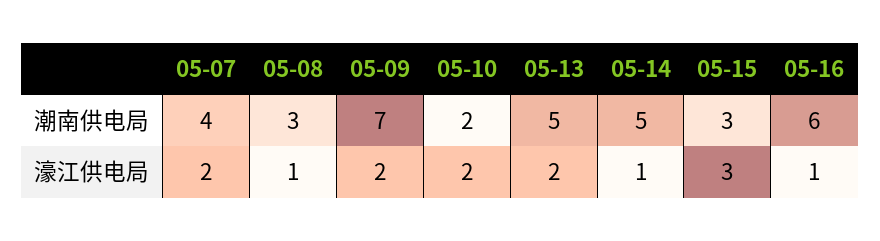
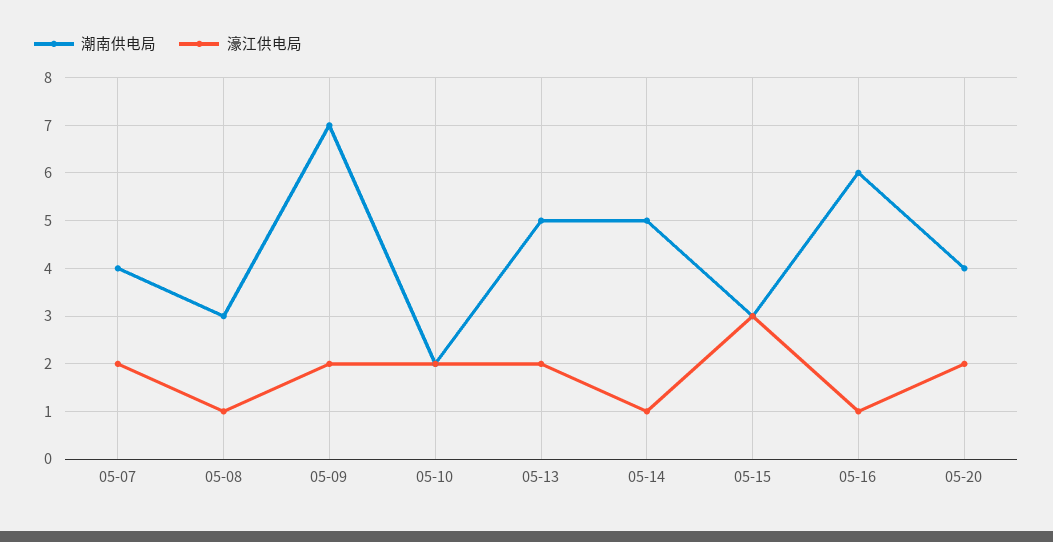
潮南供电局, 05-20: none -> 4
濠江供电局, 05-20: none -> 2

